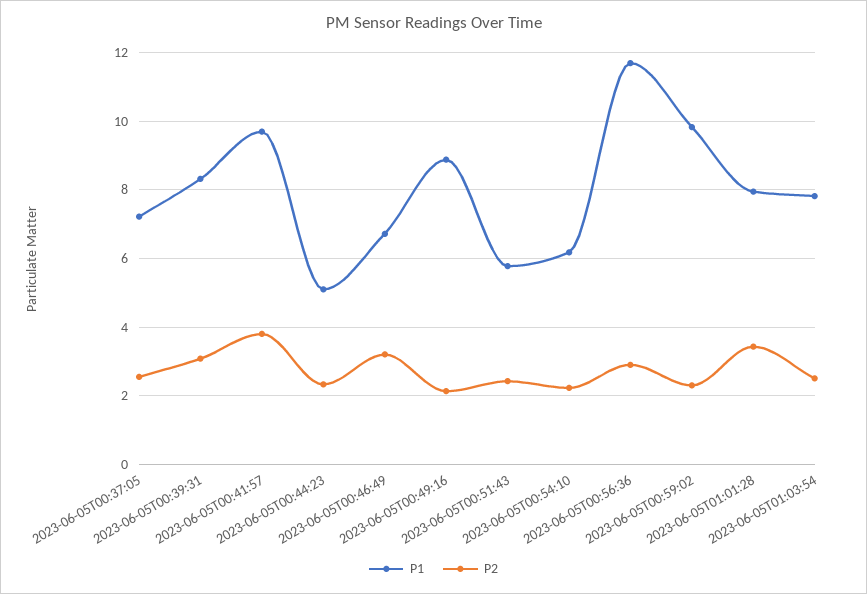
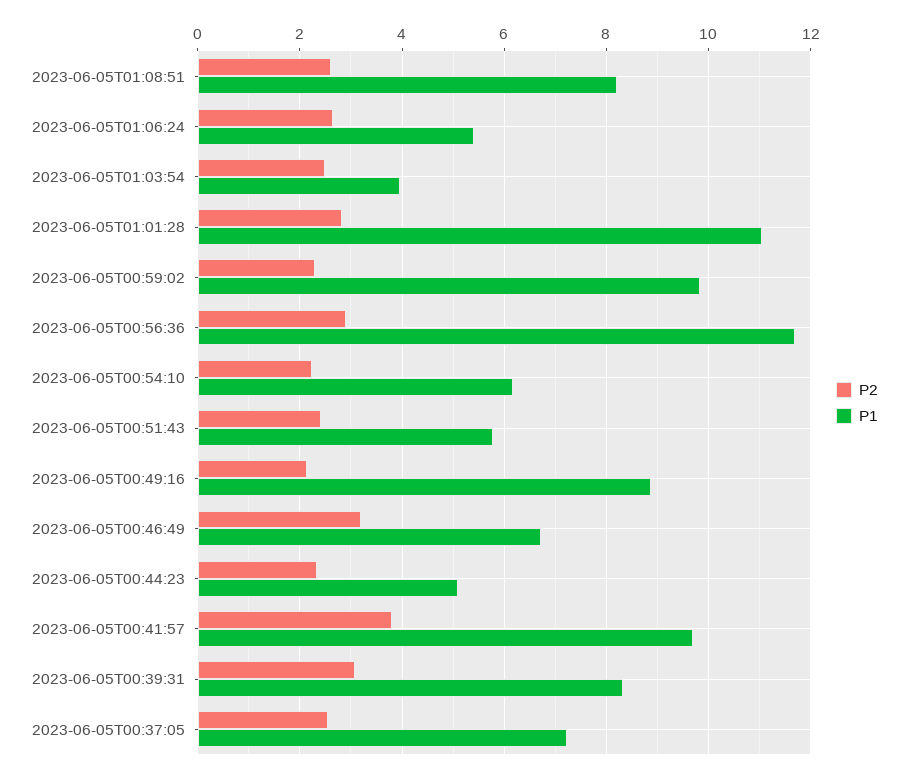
P1, 2023-06-05T01:01:28: 8 -> 11
P2, 2023-06-05T01:01:28: 3.4 -> 2.8
P1, 2023-06-05T01:03:54: 7.8 -> 4
P2, 2023-06-05T01:08:51: none -> 2.6
P1, 2023-06-05T01:08:51: none -> 8.2
P2, 2023-06-05T01:06:24: none -> 2.6
P1, 2023-06-05T01:06:24: none -> 5.4

